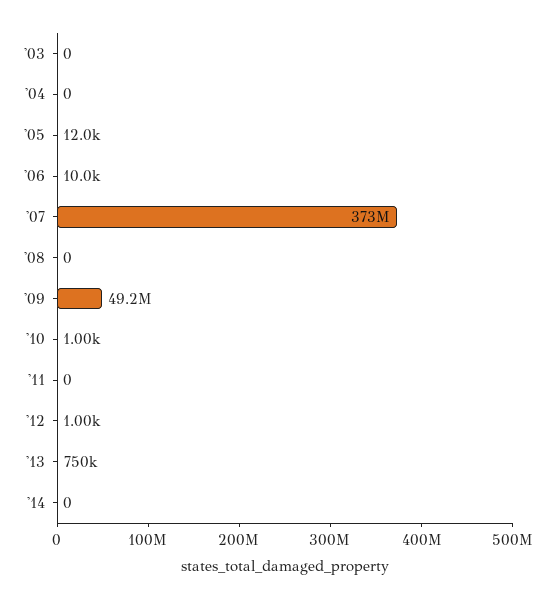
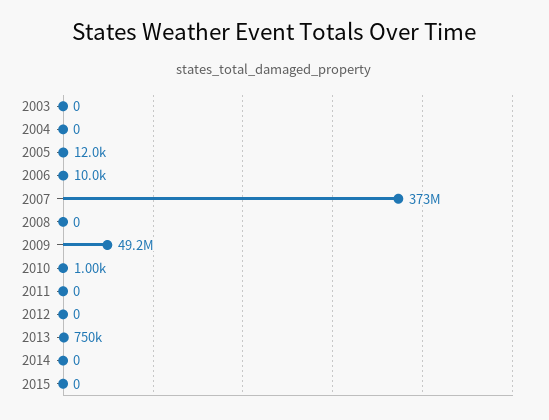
'12: 1000 -> 0
2015: none -> 0

